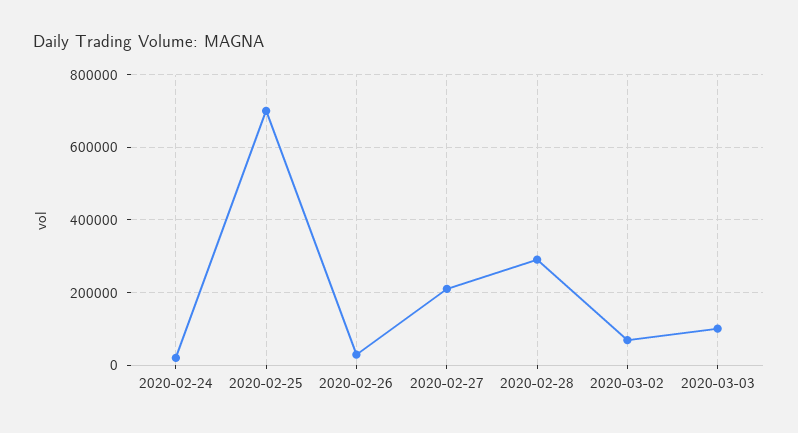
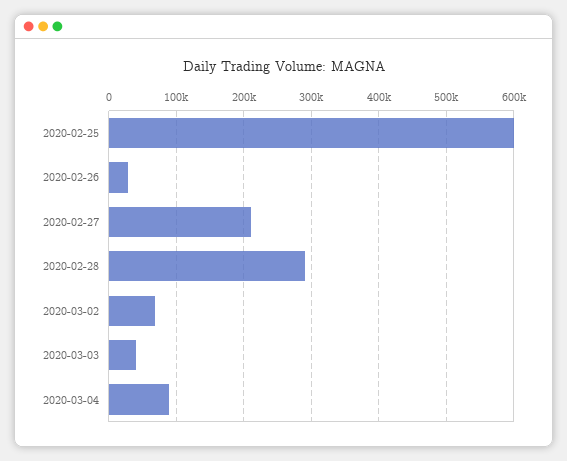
2020-02-24: 20000 -> none
2020-02-25: 700000 -> 600000
2020-03-03: 100000 -> 40000
2020-03-04: none -> 90000

